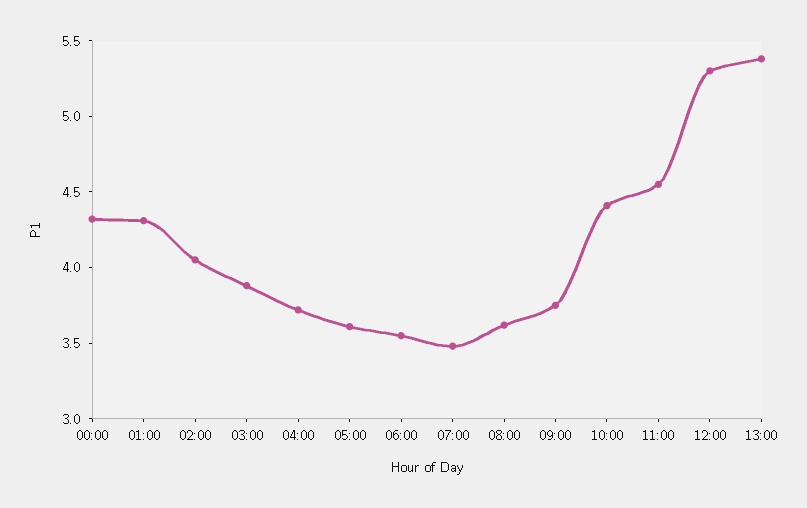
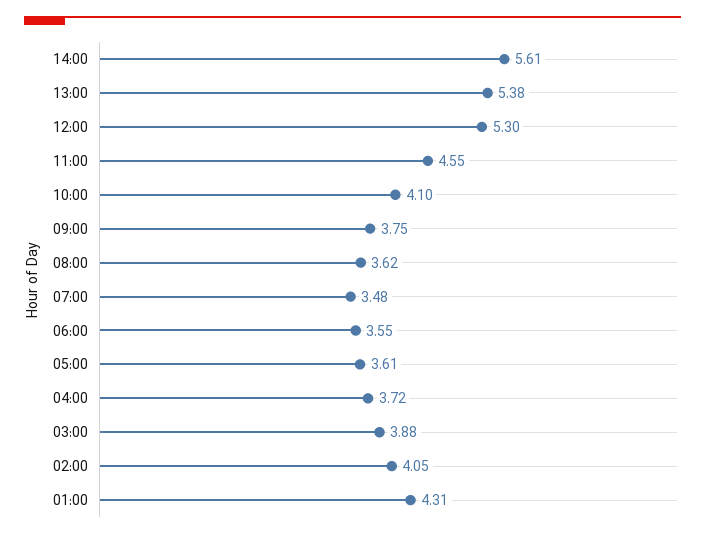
00:00: 4.3 -> none
10:00: 4.4 -> 4.1
14:00: none -> 5.61

